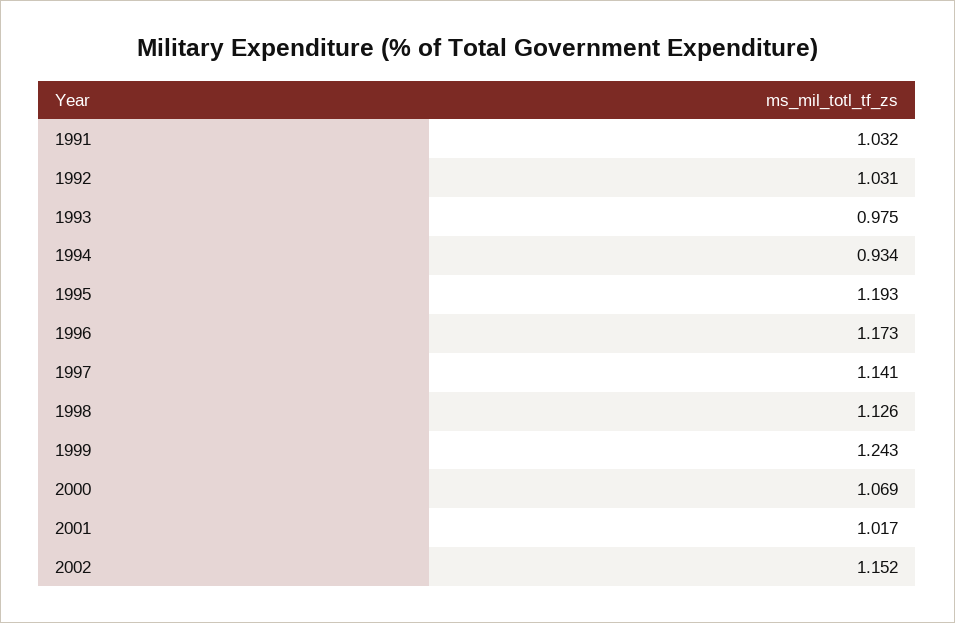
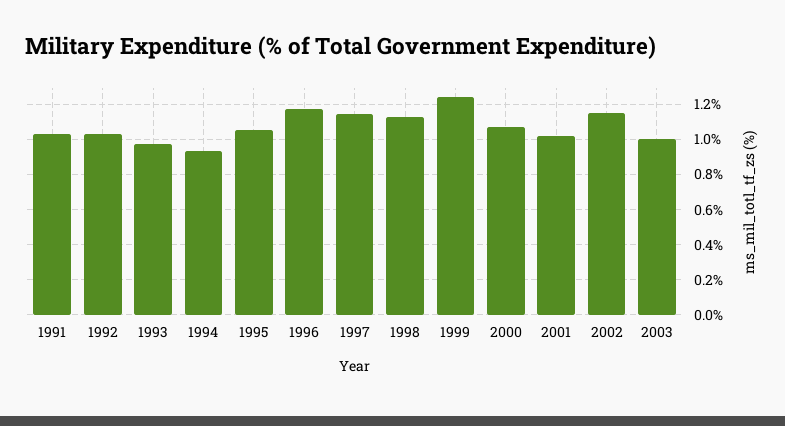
1995: 1.193 -> 1.05
2003: none -> 1

